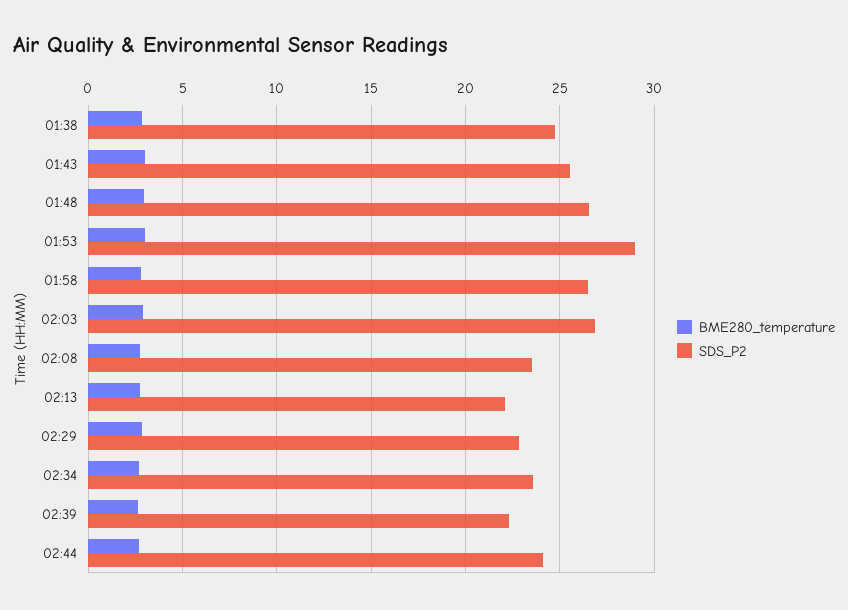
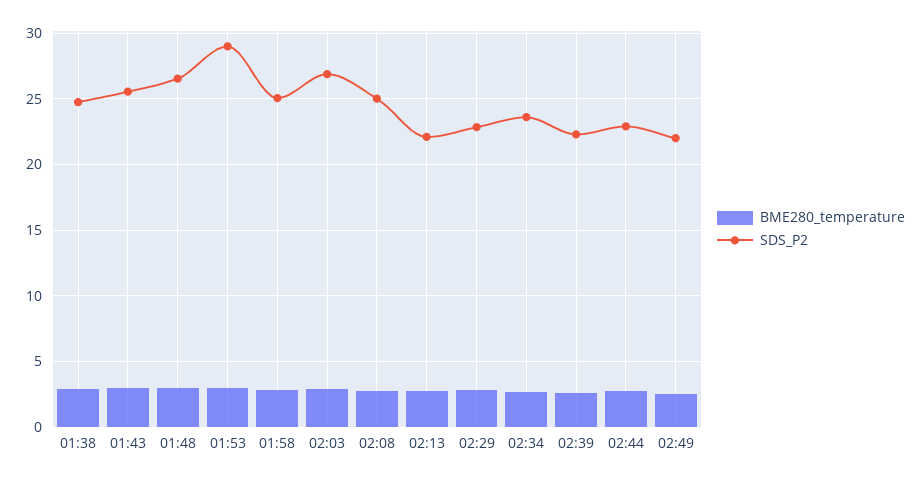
SDS_P2, 01:58: 26.5 -> 25
SDS_P2, 02:08: 23.5 -> 25
SDS_P2, 02:44: 24 -> 23
BME280_temperature, 02:49: none -> 2.5
SDS_P2, 02:49: none -> 22

